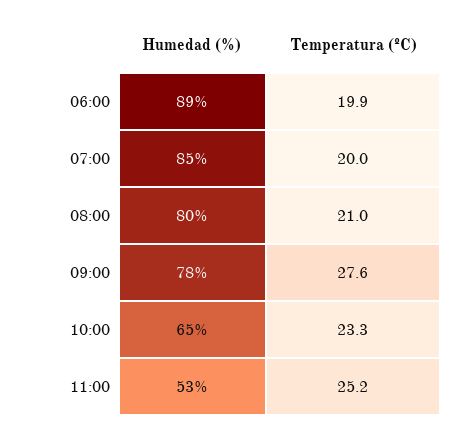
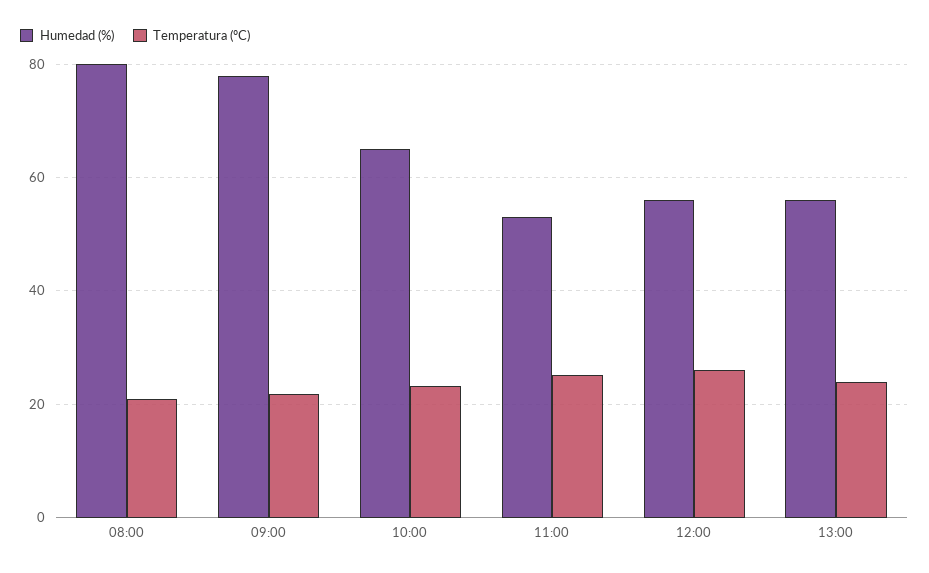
Humedad (%), 06:00: 89 -> none
Temperatura (ºC), 06:00: 19.9 -> none
Humedad (%), 07:00: 85 -> none
Temperatura (ºC), 07:00: 20 -> none
Temperatura (ºC), 09:00: 27.6 -> 22
Humedad (%), 12:00: none -> 56
Temperatura (ºC), 12:00: none -> 26
Humedad (%), 13:00: none -> 56
Temperatura (ºC), 13:00: none -> 24

